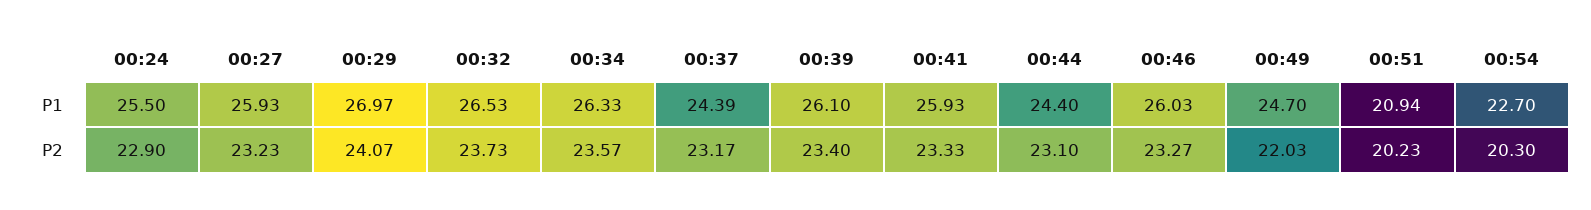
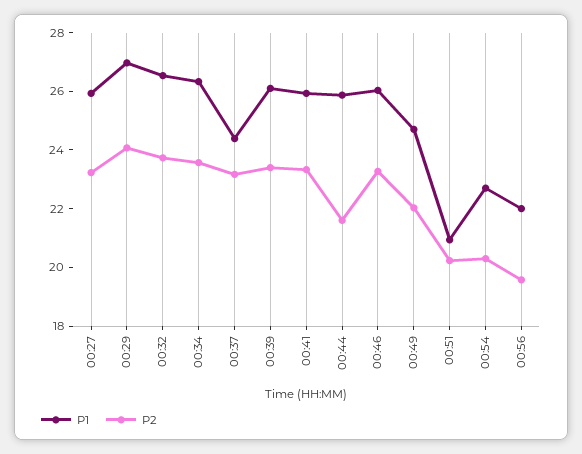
P1, 00:24: 25.5 -> none
P1, 00:44: 24.4 -> 26
P2, 00:24: 22.9 -> none
P2, 00:44: 23.1 -> 21.5
P1, 00:56: none -> 22
P2, 00:56: none -> 19.5

